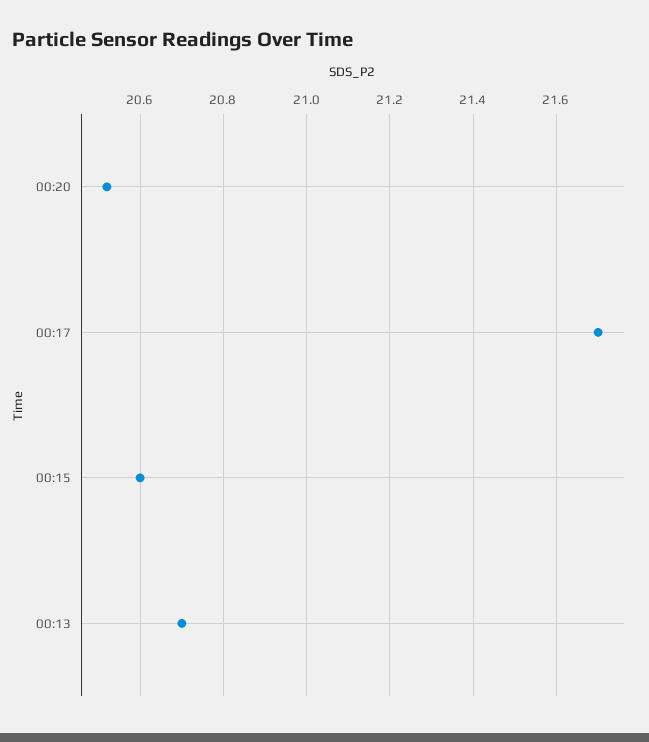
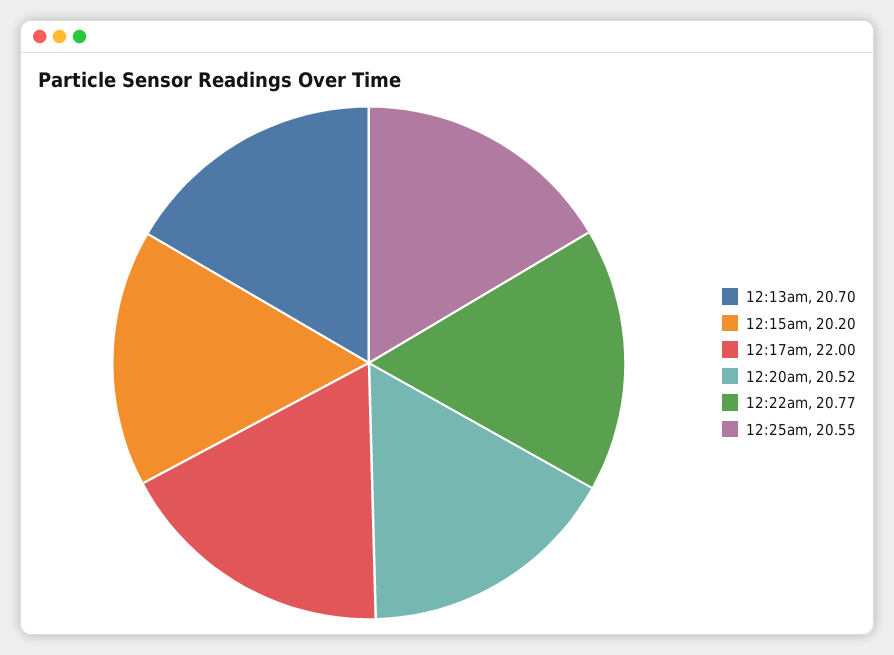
00:17: 21.7 -> 22
00:15: 20.6 -> 20.2
12:22am: none -> 20.77
12:25am: none -> 20.55

